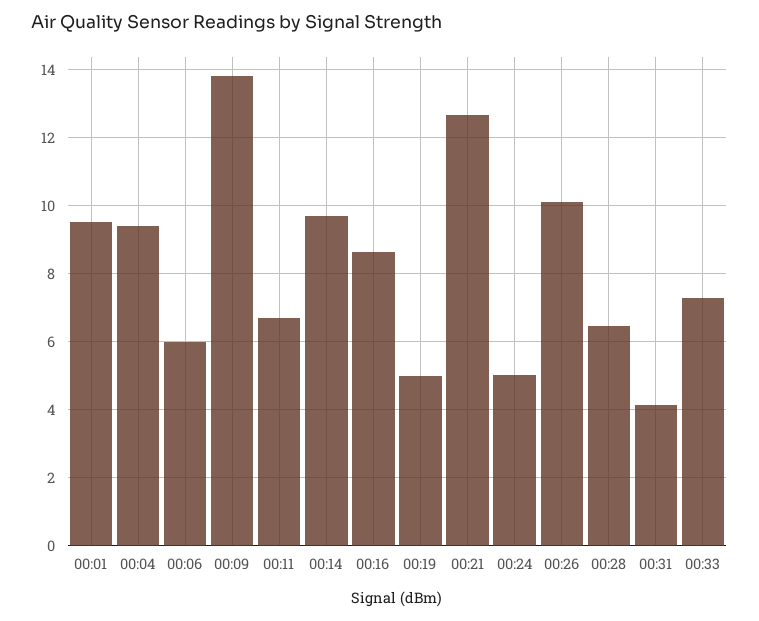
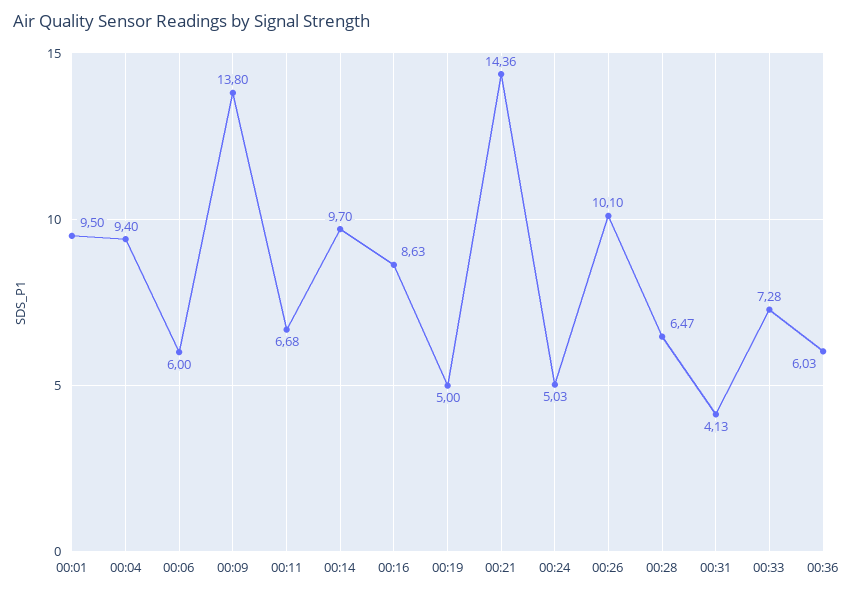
00:21: 12.6 -> 14.36
00:36: none -> 6.03

